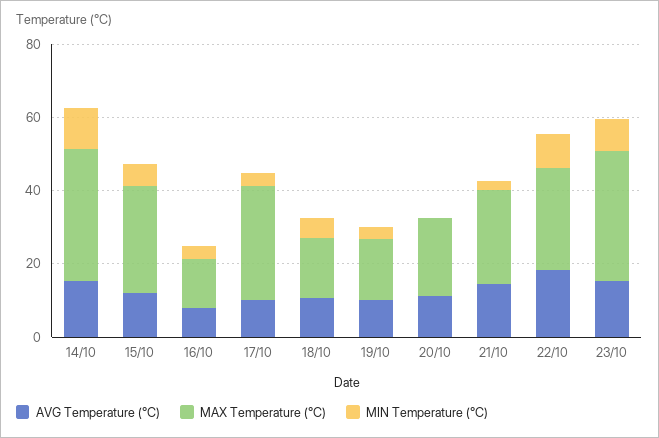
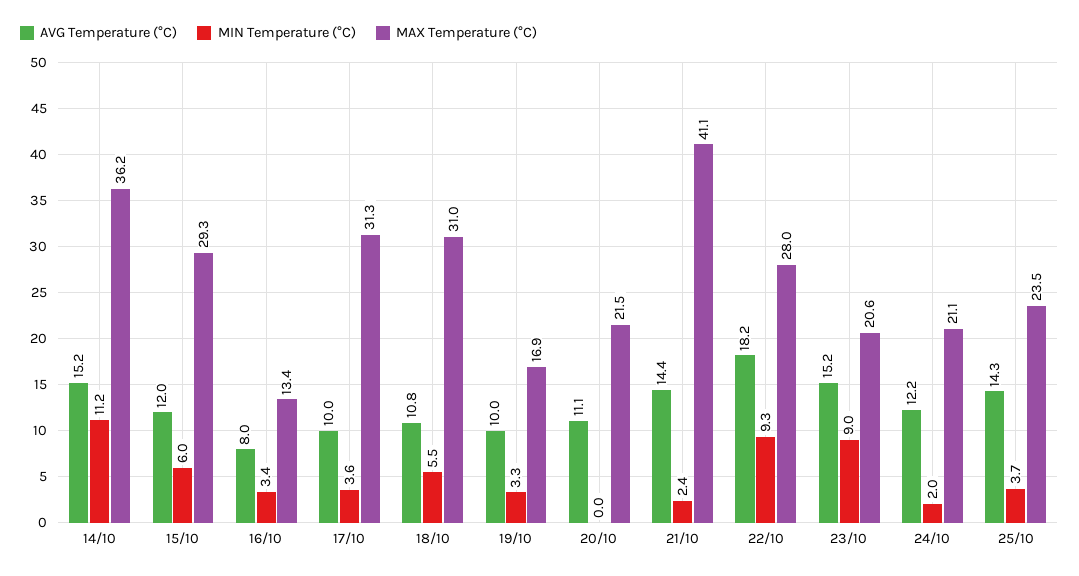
MAX Temperature (°C), 18/10: 15 -> 31
MAX Temperature (°C), 21/10: 25 -> 41.1
MAX Temperature (°C), 23/10: 35 -> 20.6
AVG Temperature (°C), 24/10: none -> 12.2
MIN Temperature (°C), 24/10: none -> 2
MAX Temperature (°C), 24/10: none -> 21.1
AVG Temperature (°C), 25/10: none -> 14.3
MIN Temperature (°C), 25/10: none -> 3.7
MAX Temperature (°C), 25/10: none -> 23.5

